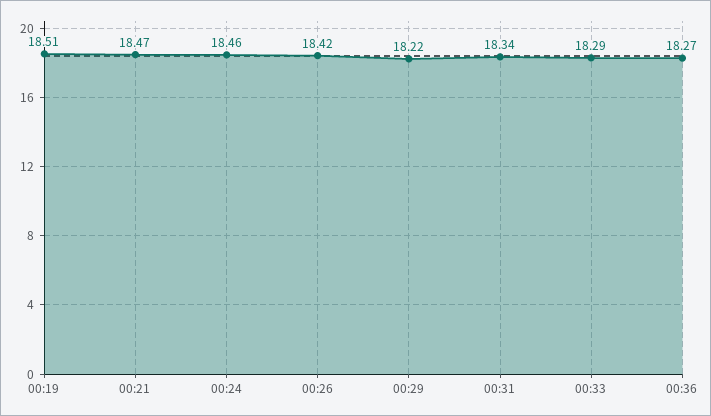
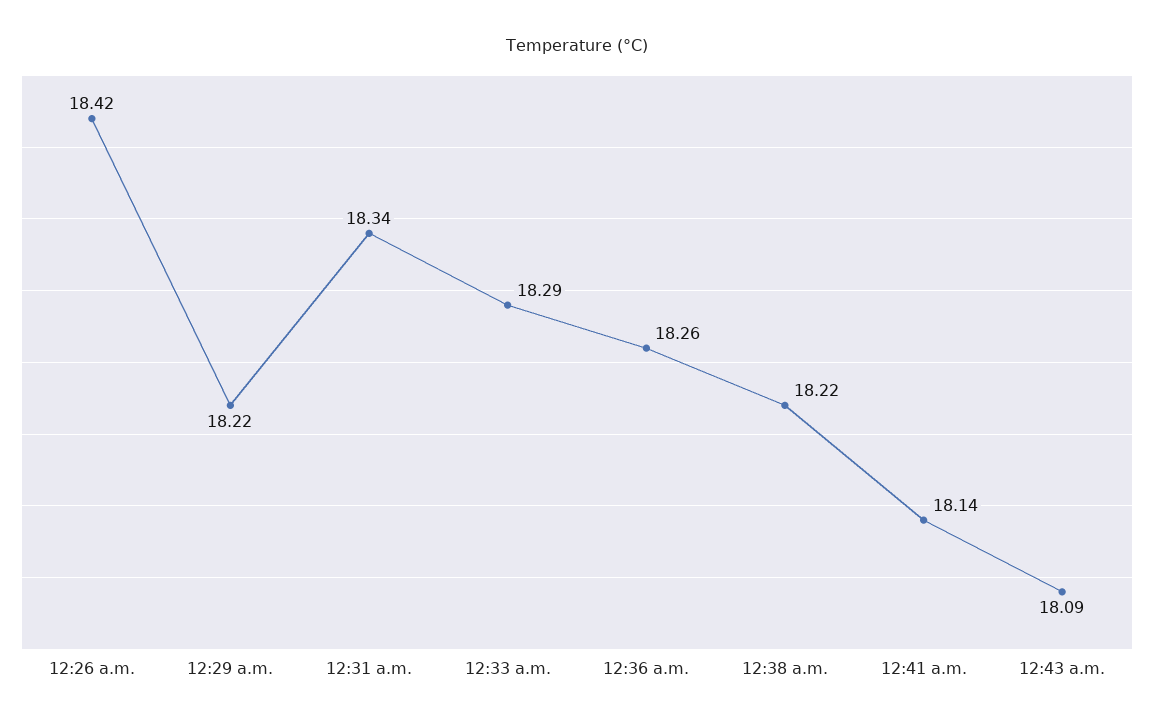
00:19: 18.51 -> none
00:21: 18.47 -> none
00:24: 18.46 -> none
00:36: 18.27 -> 18.26
12:38 a.m.: none -> 18.22
12:41 a.m.: none -> 18.14
12:43 a.m.: none -> 18.09

